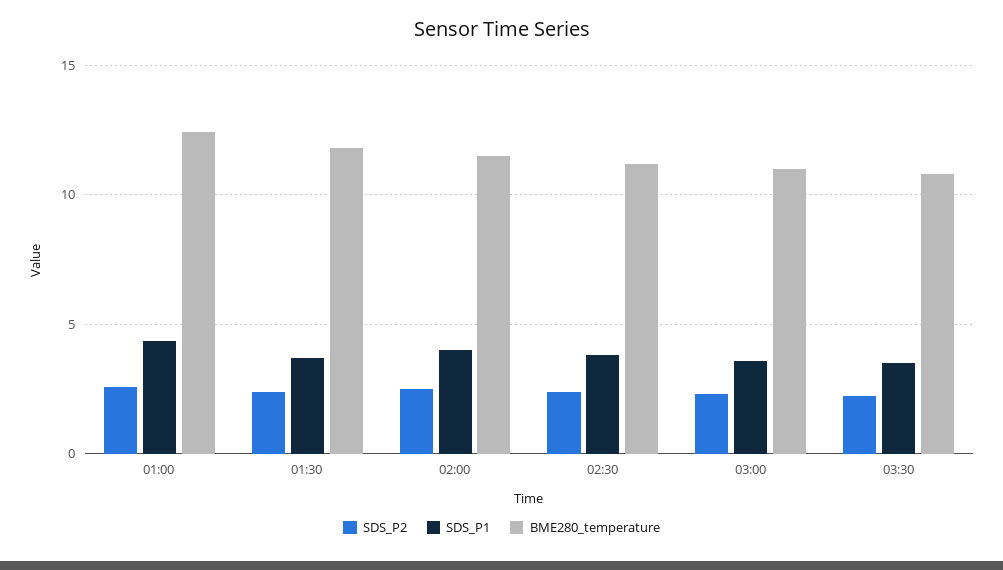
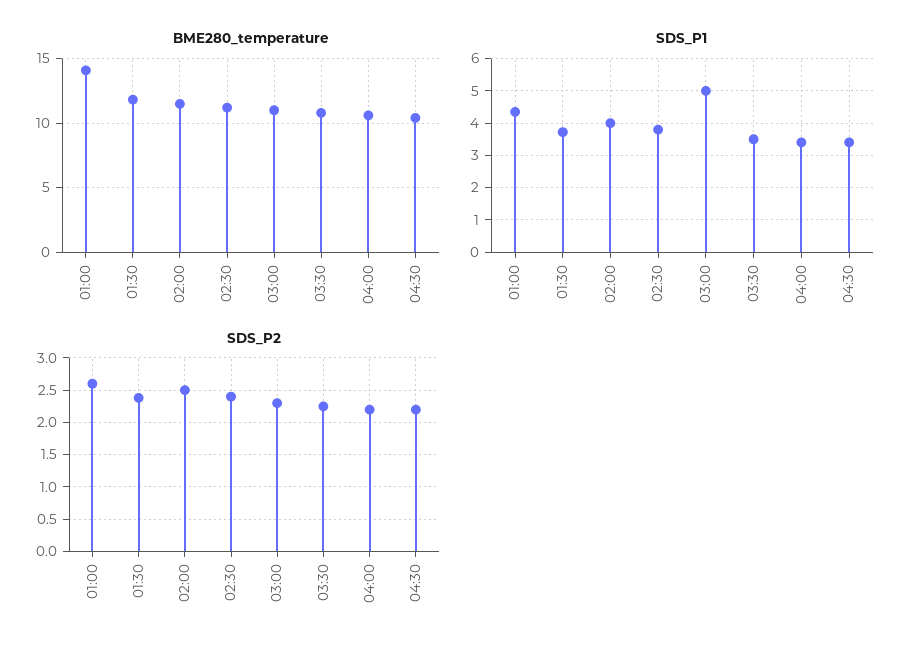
BME280_temperature, 01:00: 12.5 -> 14
SDS_P1, 03:00: 3.5 -> 5
BME280_temperature, 04:00: none -> 10.5
BME280_temperature, 04:30: none -> 10.5
SDS_P1, 04:00: none -> 3.4
SDS_P1, 04:30: none -> 3.4
SDS_P2, 04:00: none -> 2.2
SDS_P2, 04:30: none -> 2.2

